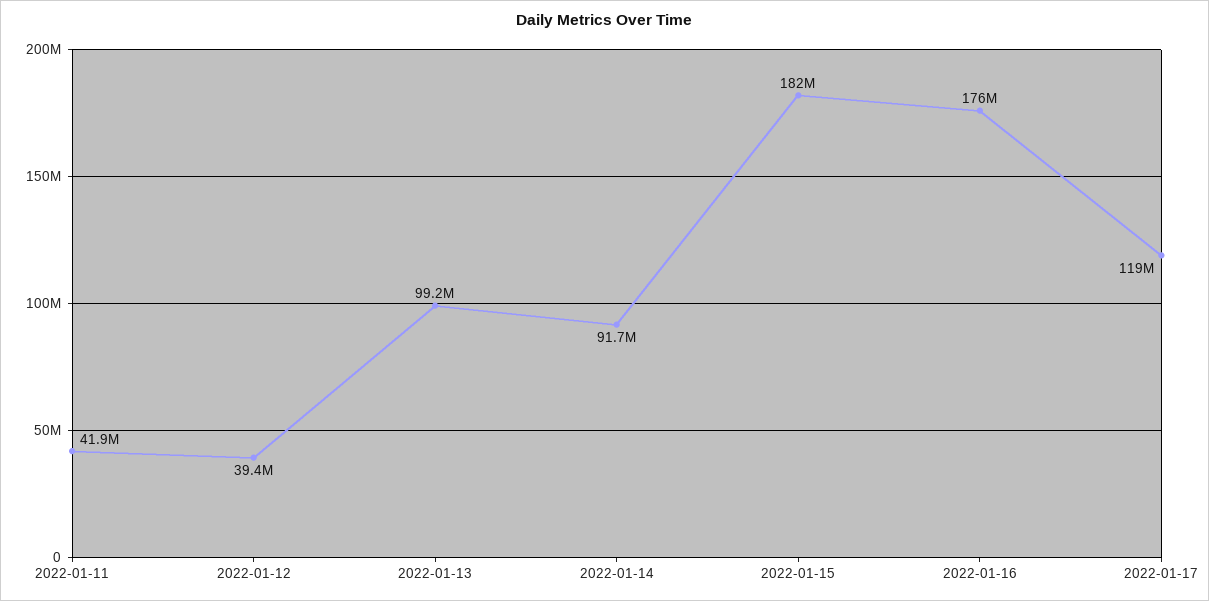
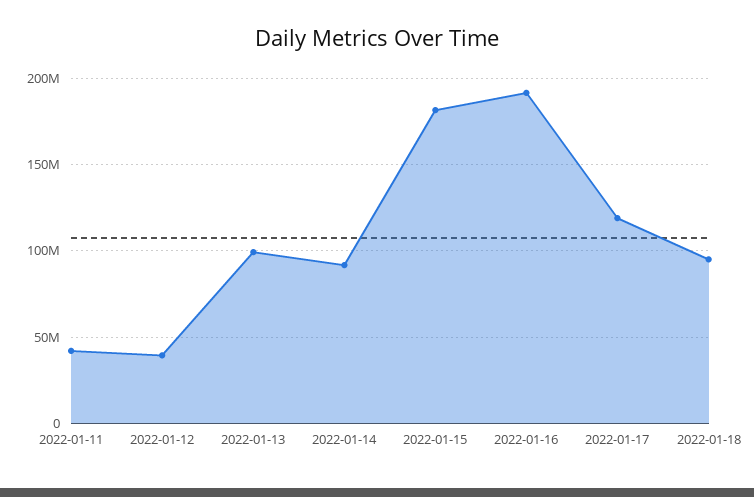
2022-01-16: 176000000 -> 190000000
2022-01-18: none -> 95000000

